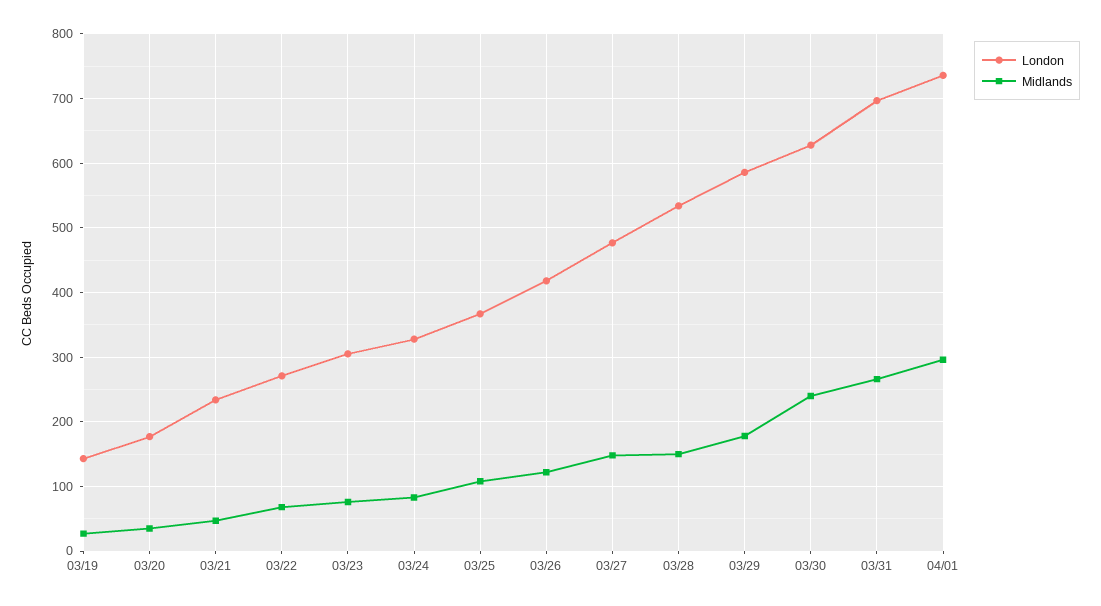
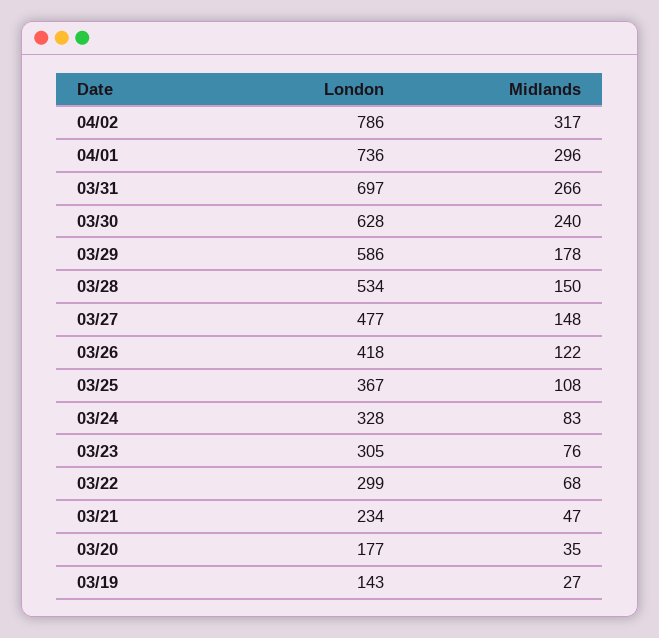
London, 03/22: 270 -> 299
London, 04/02: none -> 786
Midlands, 04/02: none -> 317

